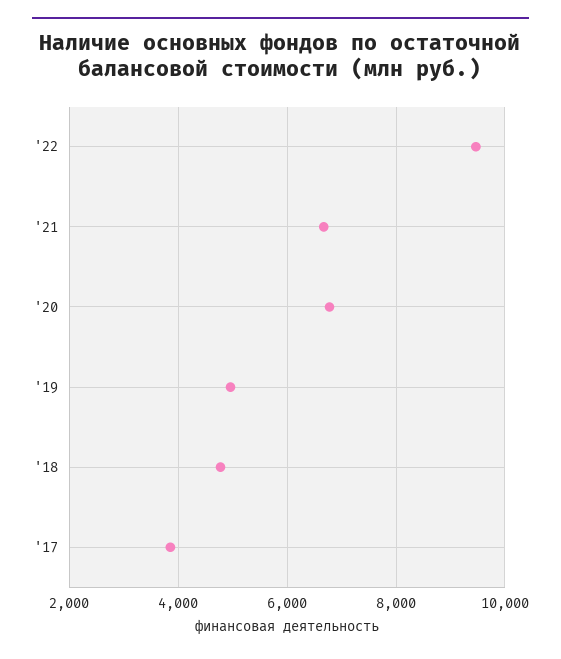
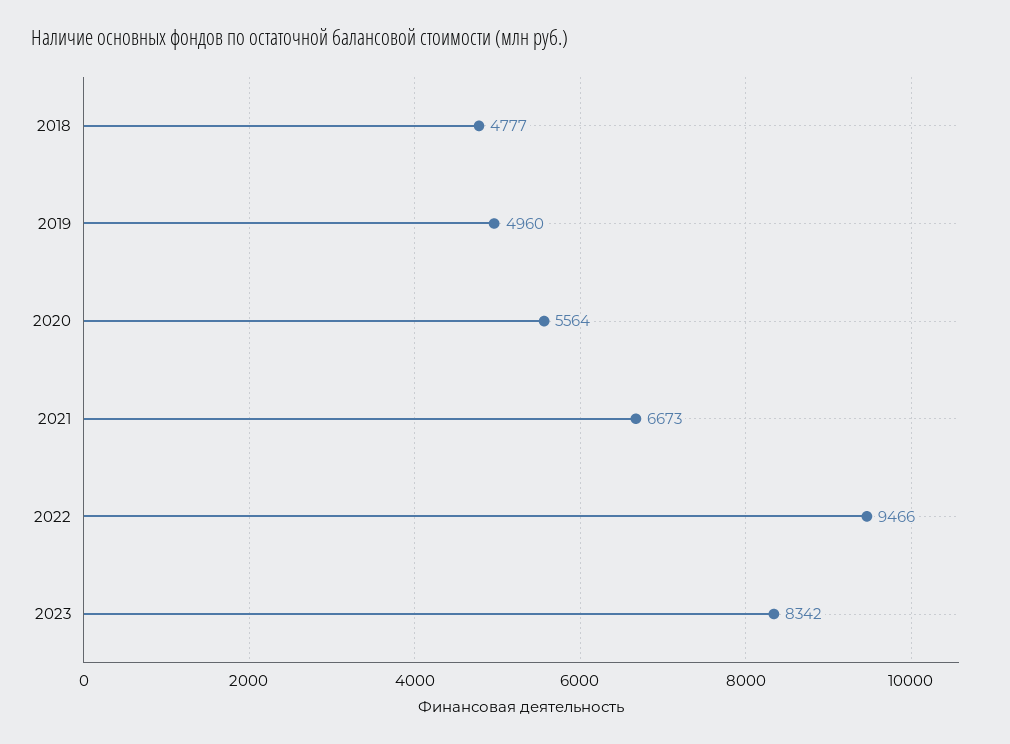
'20: 6800 -> 5564
'17: 3800 -> none
2023: none -> 8342

